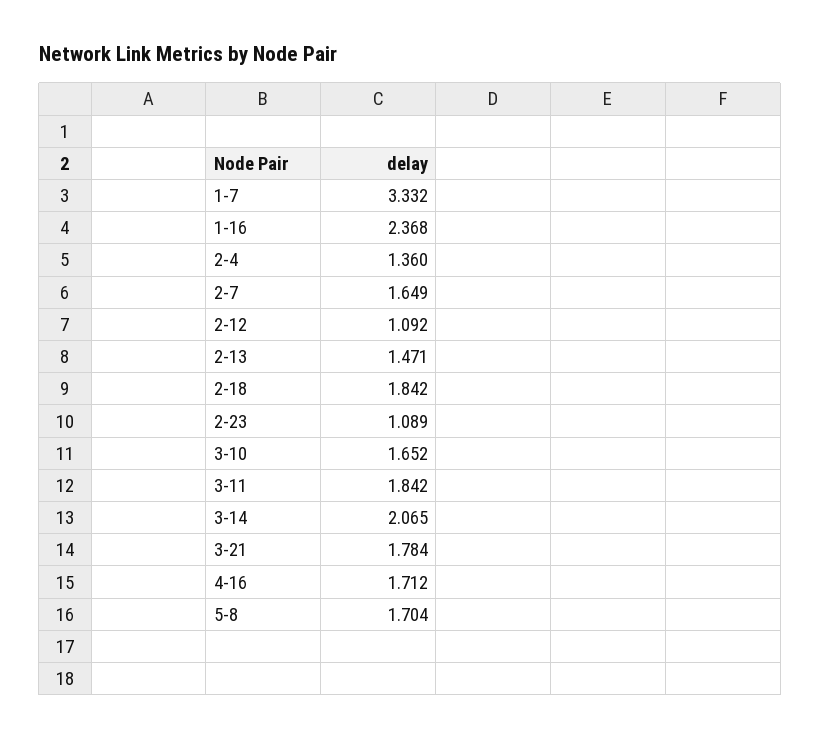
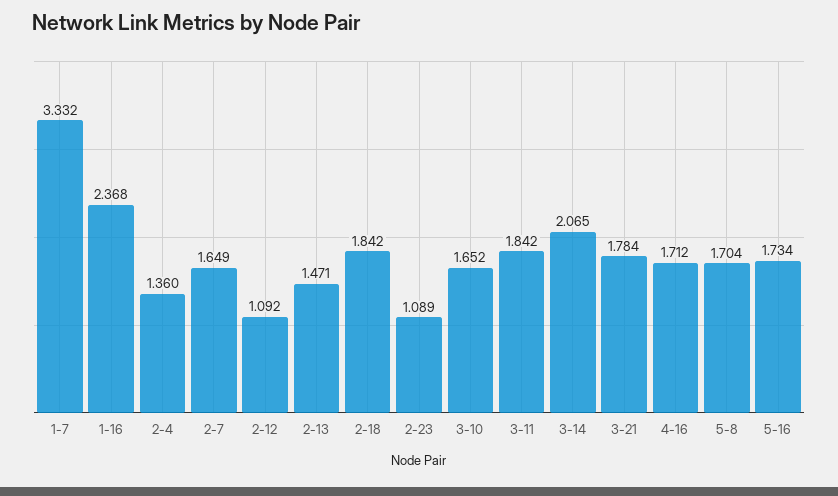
5-16: none -> 1.734

